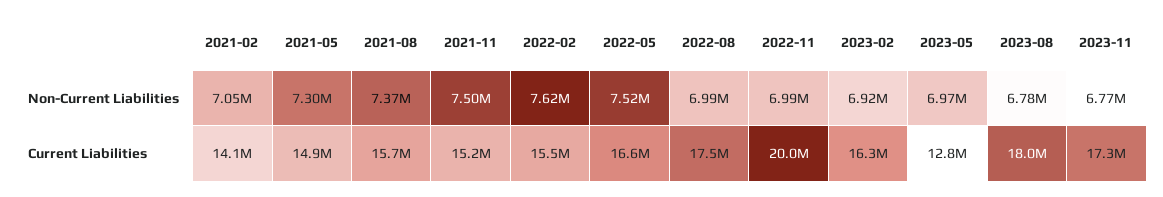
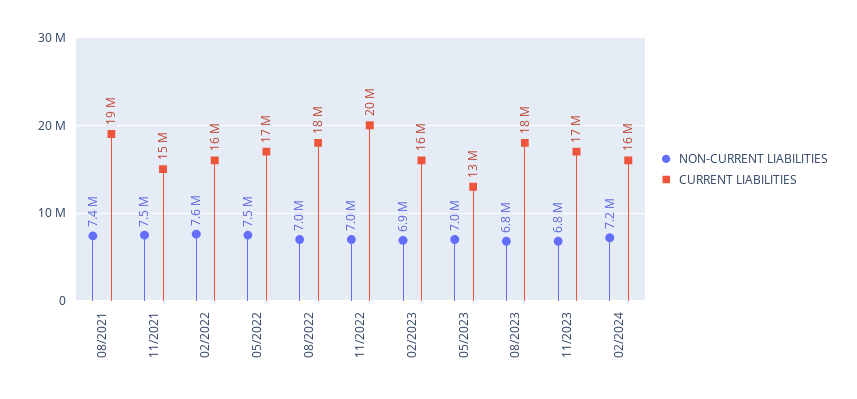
Non-Current Liabilities, 2021-02: 7050000 -> none
Non-Current Liabilities, 2021-05: 7300000 -> none
Current Liabilities, 2021-02: 14100000 -> none
Current Liabilities, 2021-05: 14900000 -> none
Current Liabilities, 2021-08: 15700000 -> 19000000
Non-Current Liabilities, 02/2024: none -> 7200000
Current Liabilities, 02/2024: none -> 16000000

